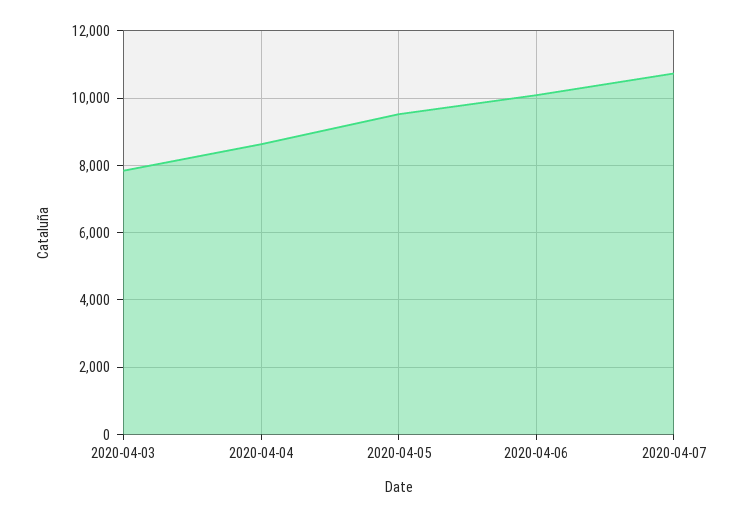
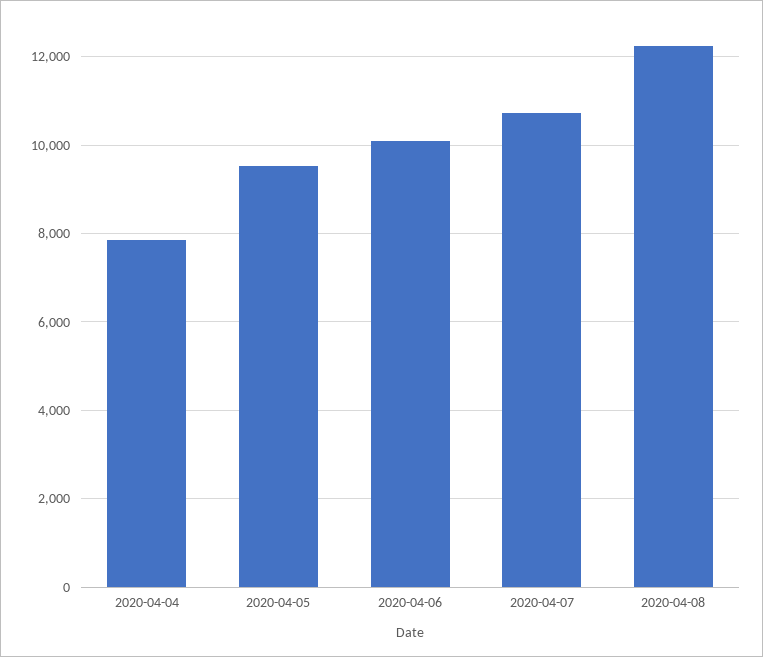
2020-04-03: 7800 -> none
2020-04-04: 8600 -> 7800
2020-04-08: none -> 12200

